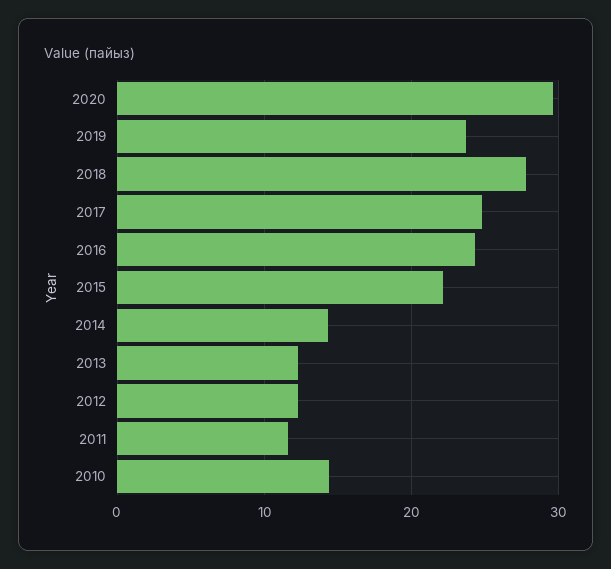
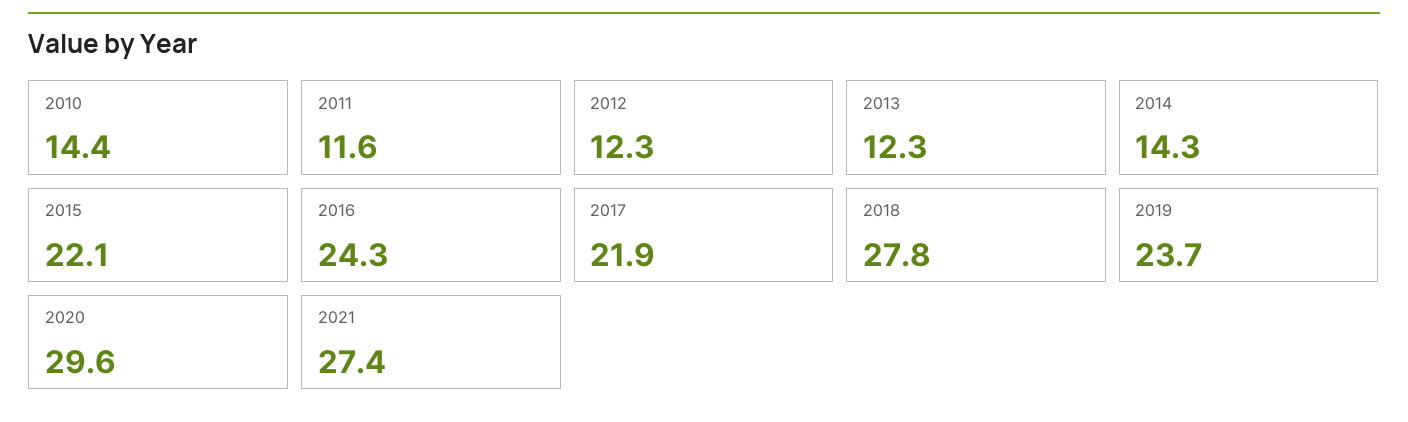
2017: 25 -> 21.9
2021: none -> 27.4

